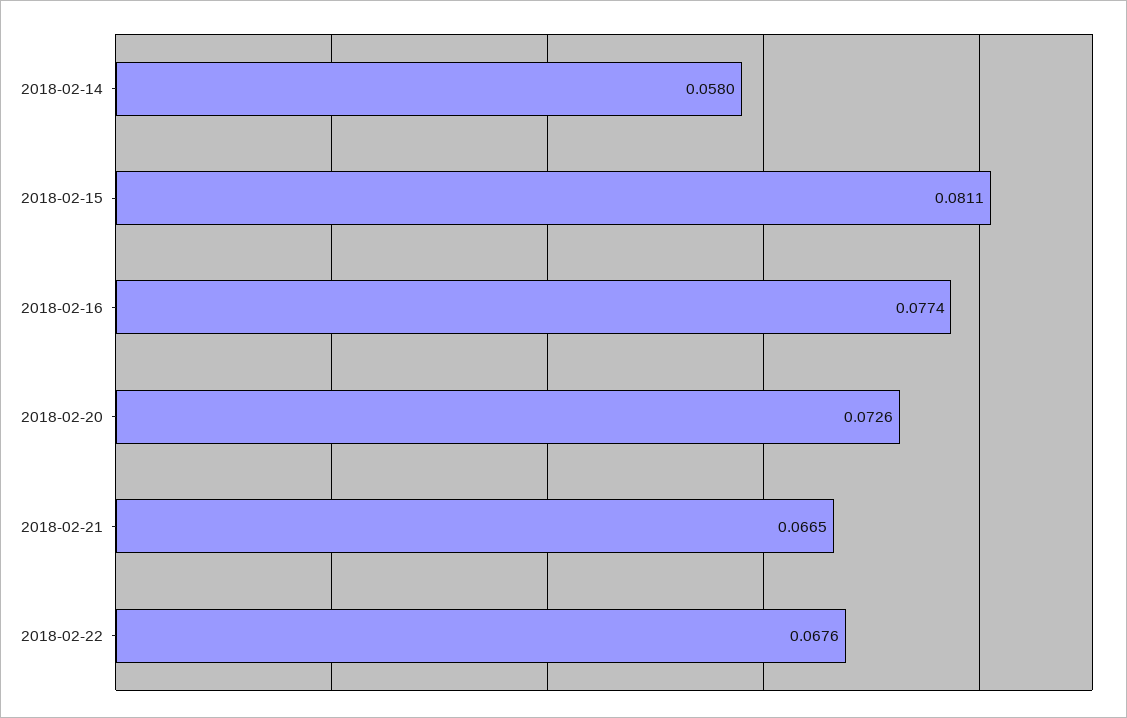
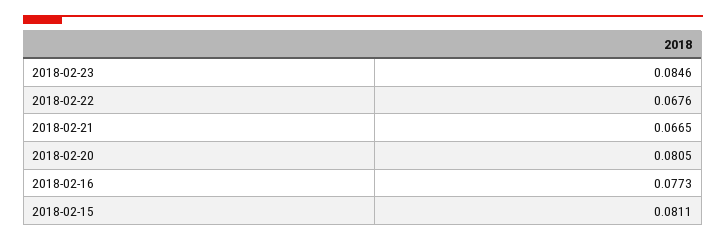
2018-02-14: 0.058 -> none
2018-02-16: 0.0774 -> 0.0773
2018-02-20: 0.0726 -> 0.0805
2018-02-23: none -> 0.0846

